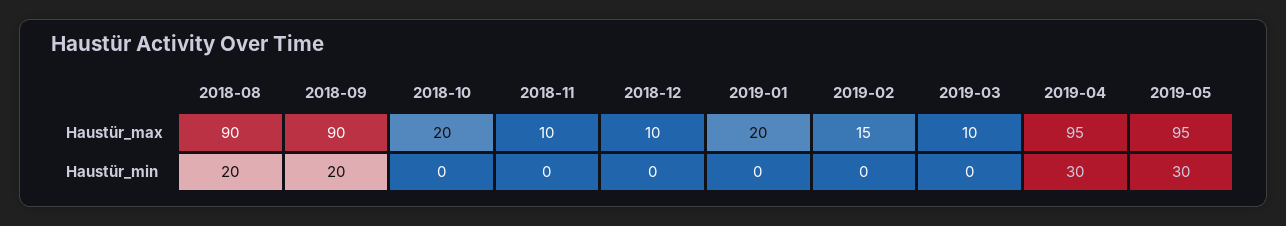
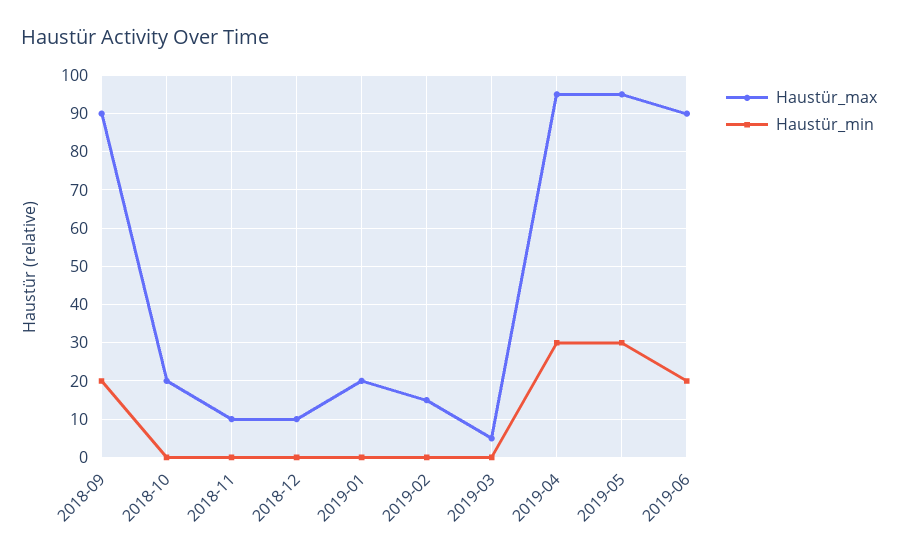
Haustür_max, 2018-08: 90 -> none
Haustür_max, 2019-03: 10 -> 5
Haustür_min, 2018-08: 20 -> none
Haustür_max, 2019-06: none -> 90
Haustür_min, 2019-06: none -> 20

